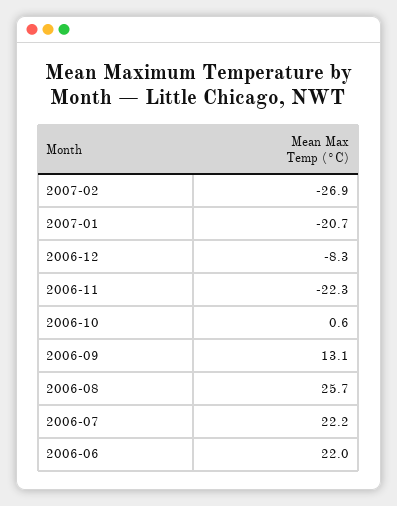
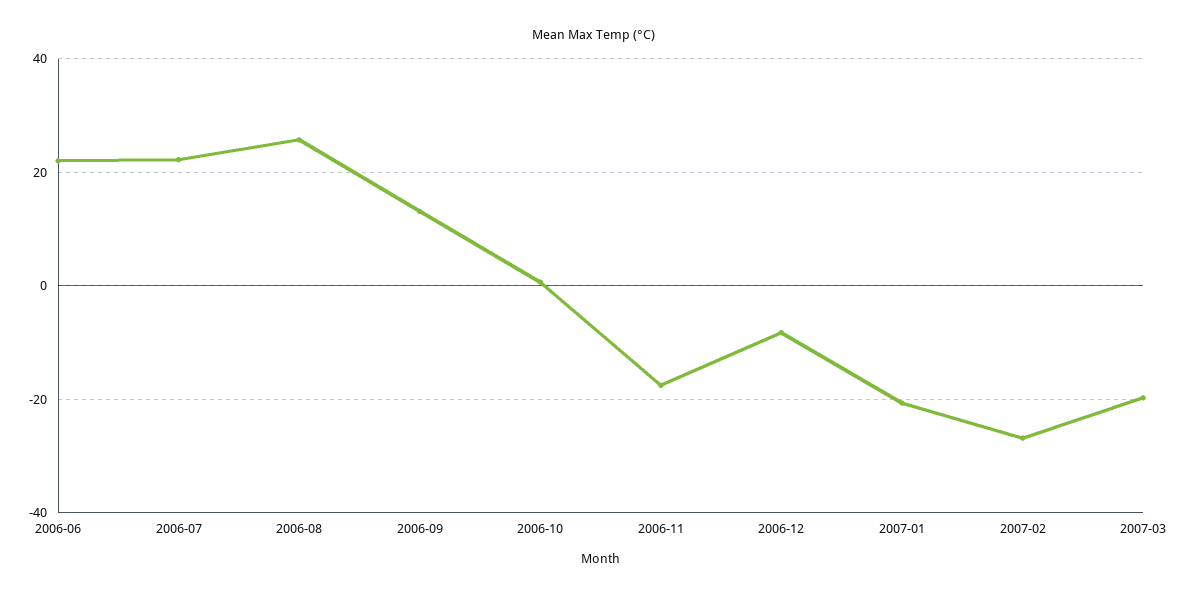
2006-11: -22.3 -> -18
2007-03: none -> -20

